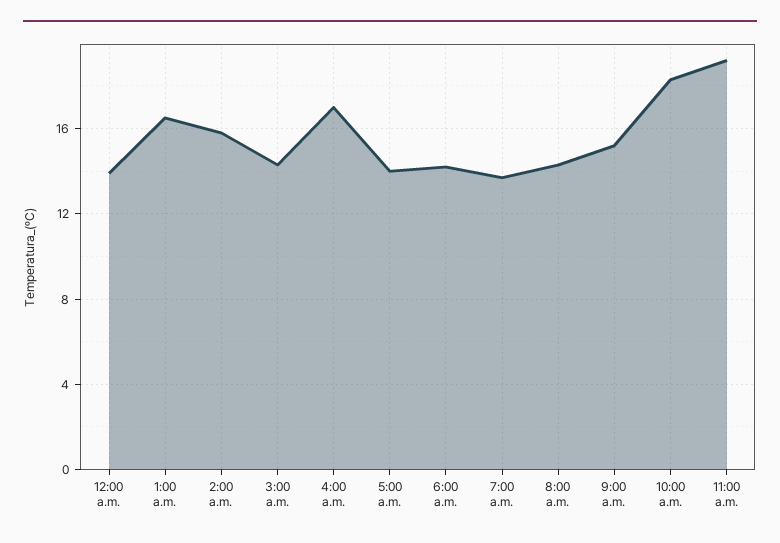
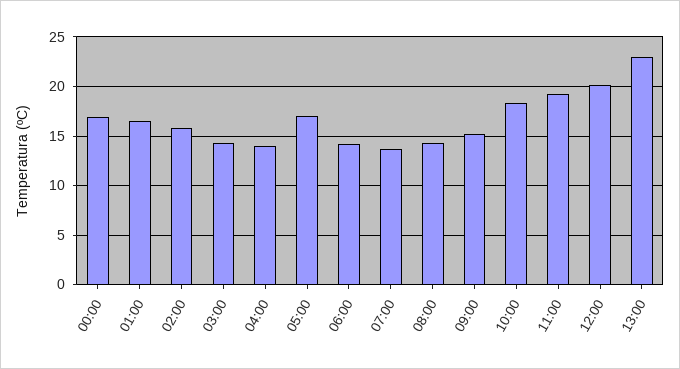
12:00 a.m.: 14 -> 17
4:00 a.m.: 17 -> 14
5:00 a.m.: 14 -> 17
12:00: none -> 20
13:00: none -> 23

